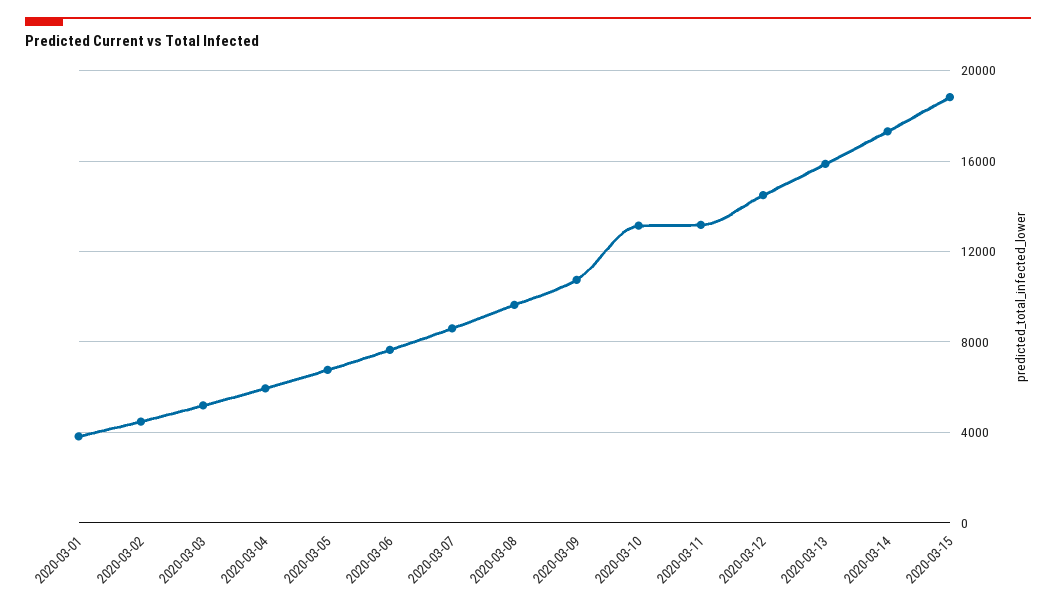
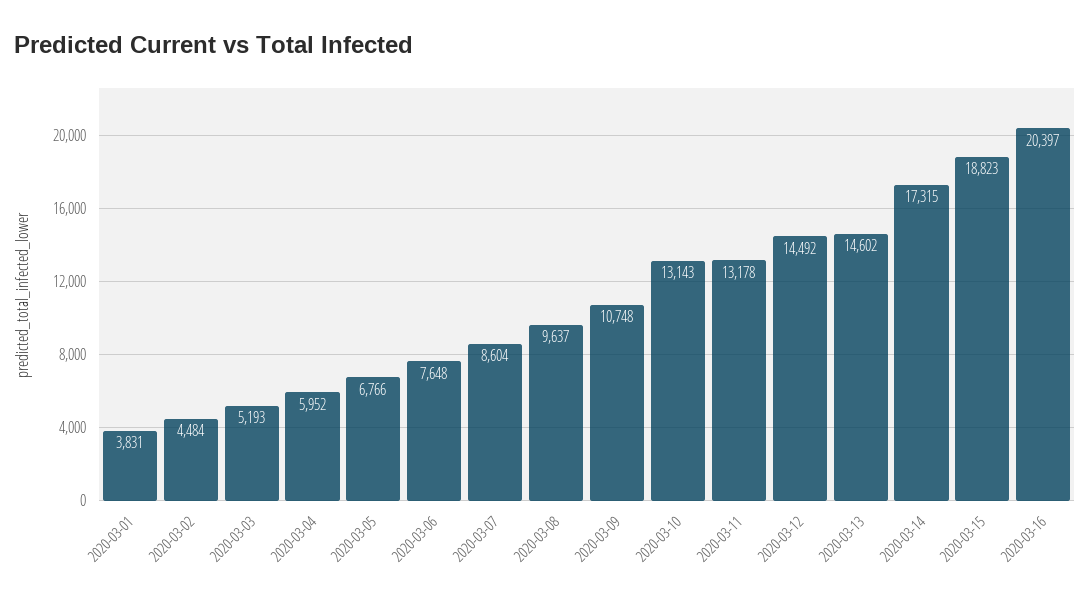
2020-03-13: 16000 -> 14602
2020-03-16: none -> 20397

